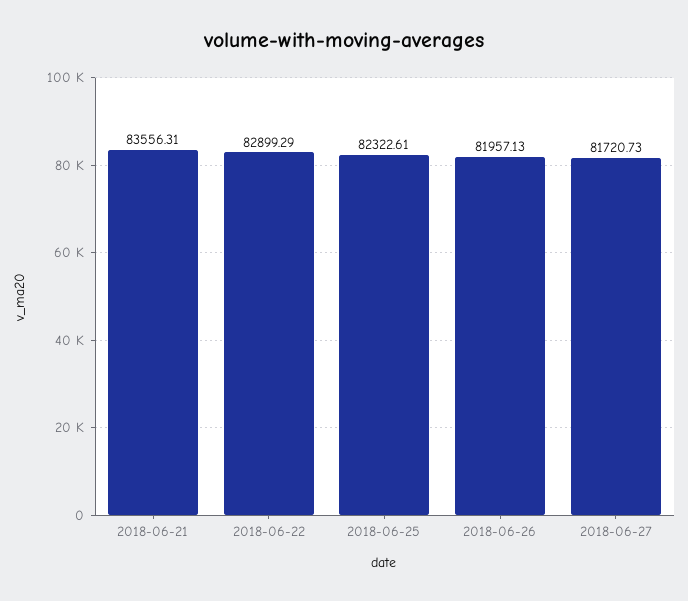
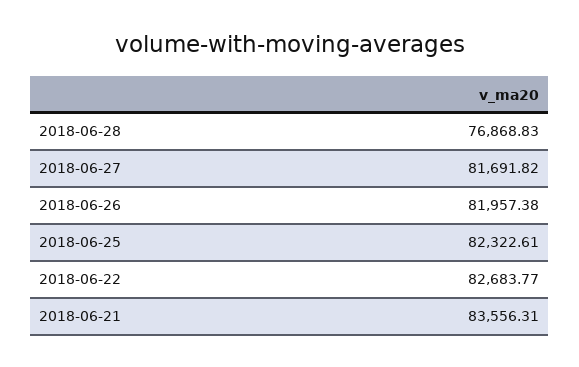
2018-06-22: 82899.29 -> 82683.77
2018-06-26: 81957.13 -> 81957.38
2018-06-27: 81720.73 -> 81691.82
2018-06-28: none -> 76868.83

